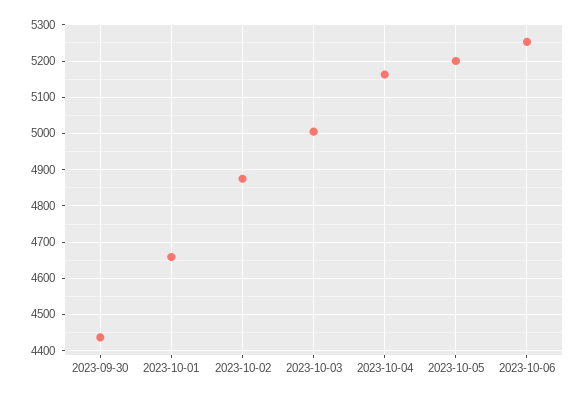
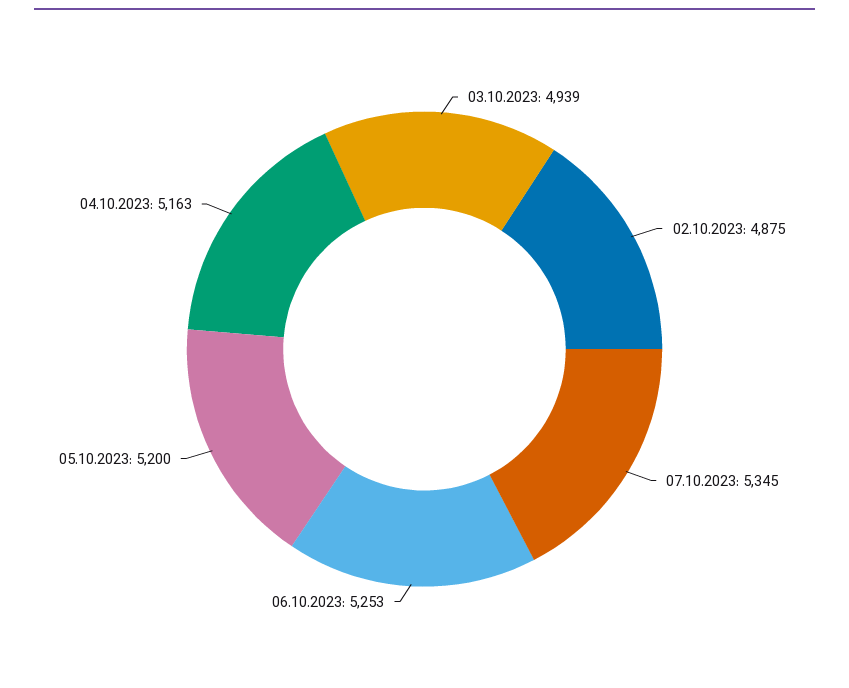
2023-09-30: 4440 -> none
2023-10-01: 4660 -> none
2023-10-03: 5000 -> 4939
07.10.2023: none -> 5345

